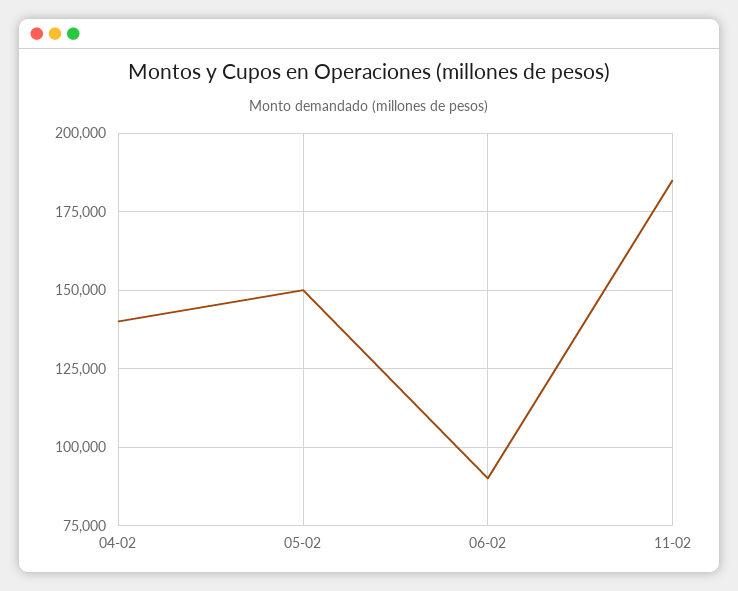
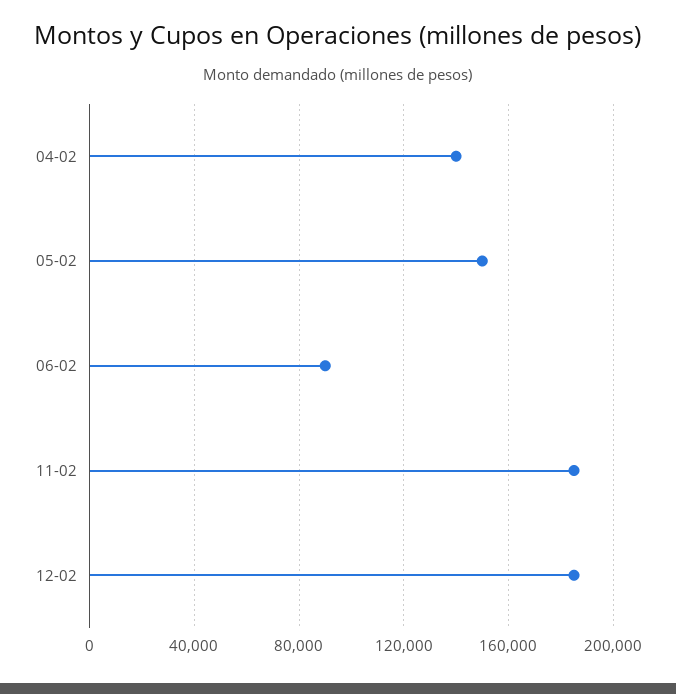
12-02: none -> 185000

